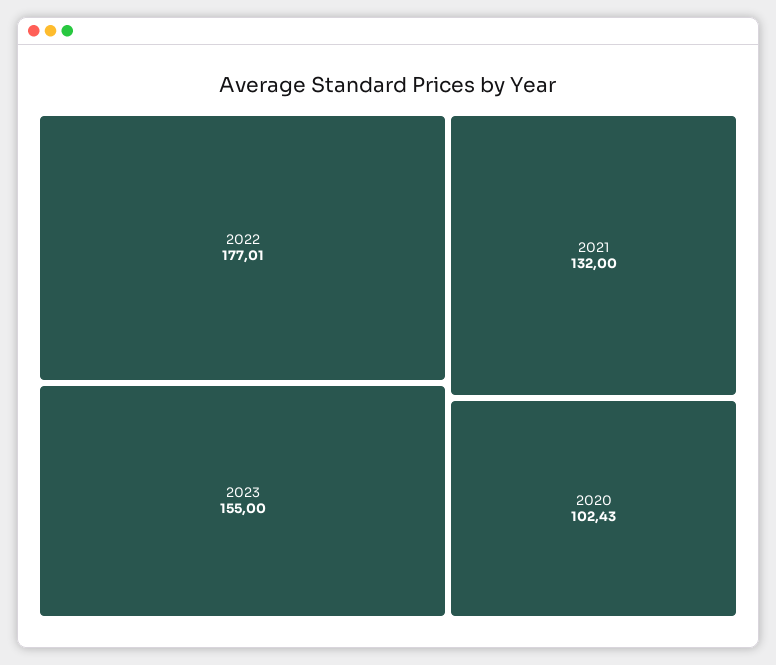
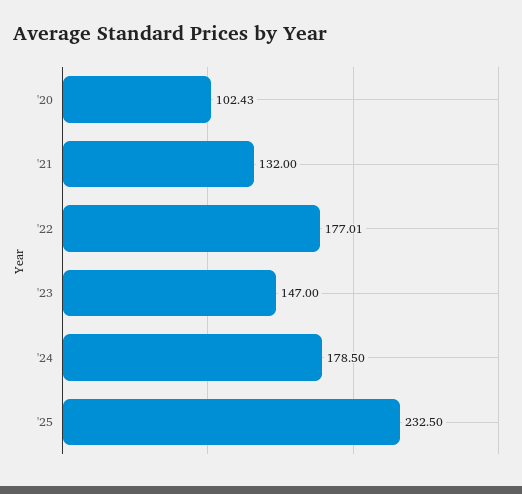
2023: 155 -> 147
'24: none -> 178.5
'25: none -> 232.5

